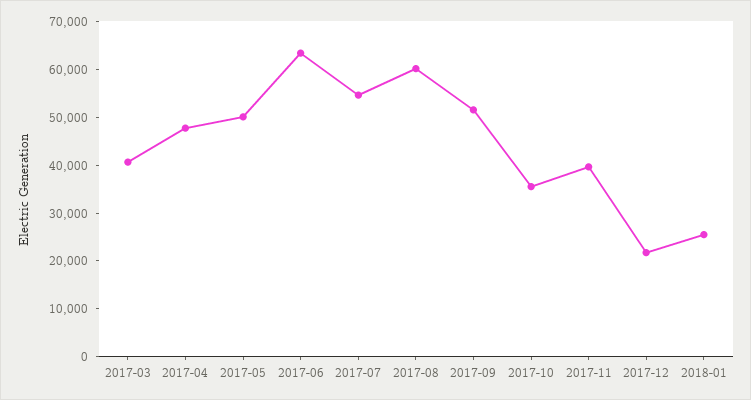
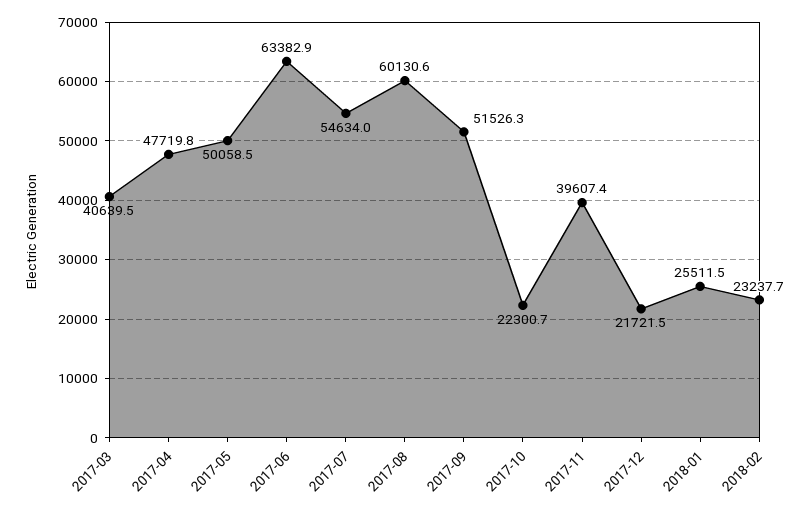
2017-10: 36000 -> 22300.7
2018-02: none -> 23237.7

